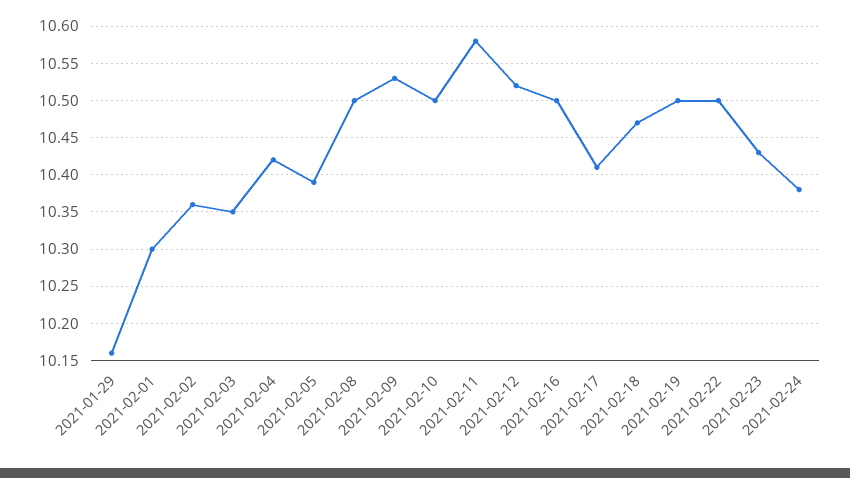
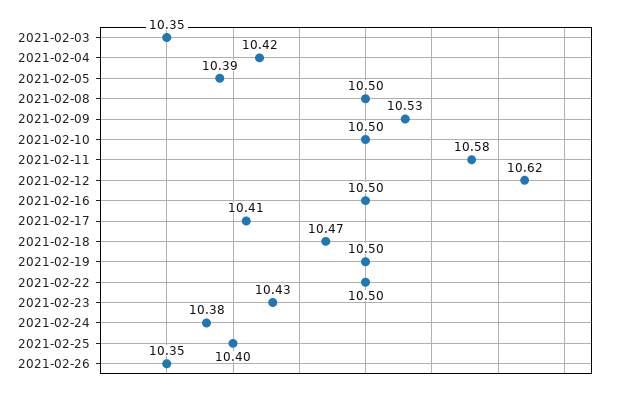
2021-01-29: 10.16 -> none
2021-02-01: 10.3 -> none
2021-02-02: 10.36 -> none
2021-02-12: 10.52 -> 10.62
2021-02-25: none -> 10.4
2021-02-26: none -> 10.35

